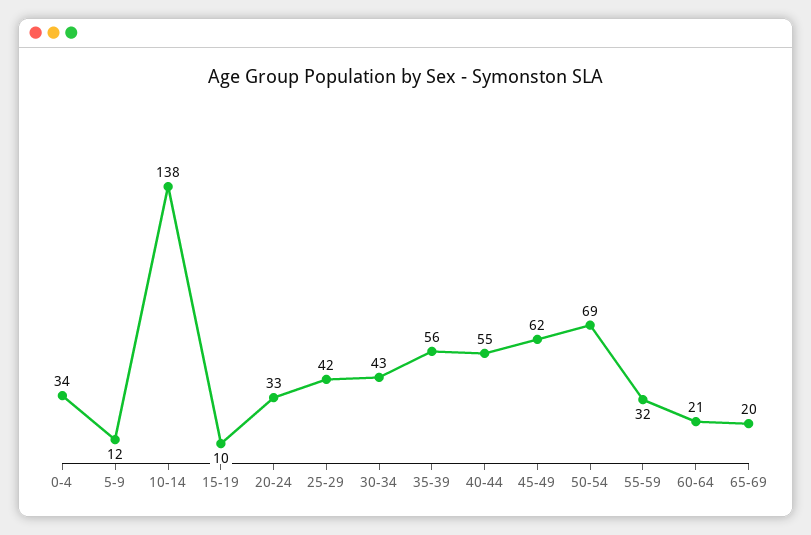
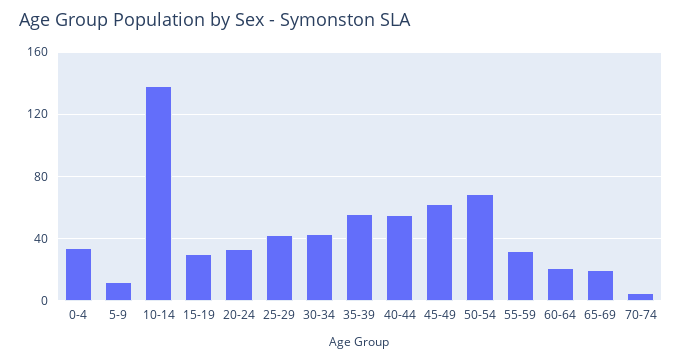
15-19: 10 -> 30
70-74: none -> 5

